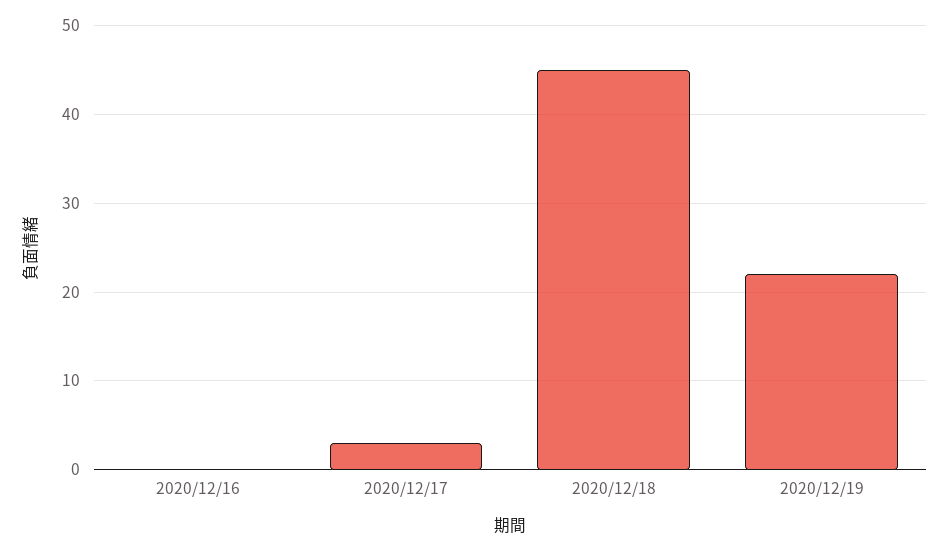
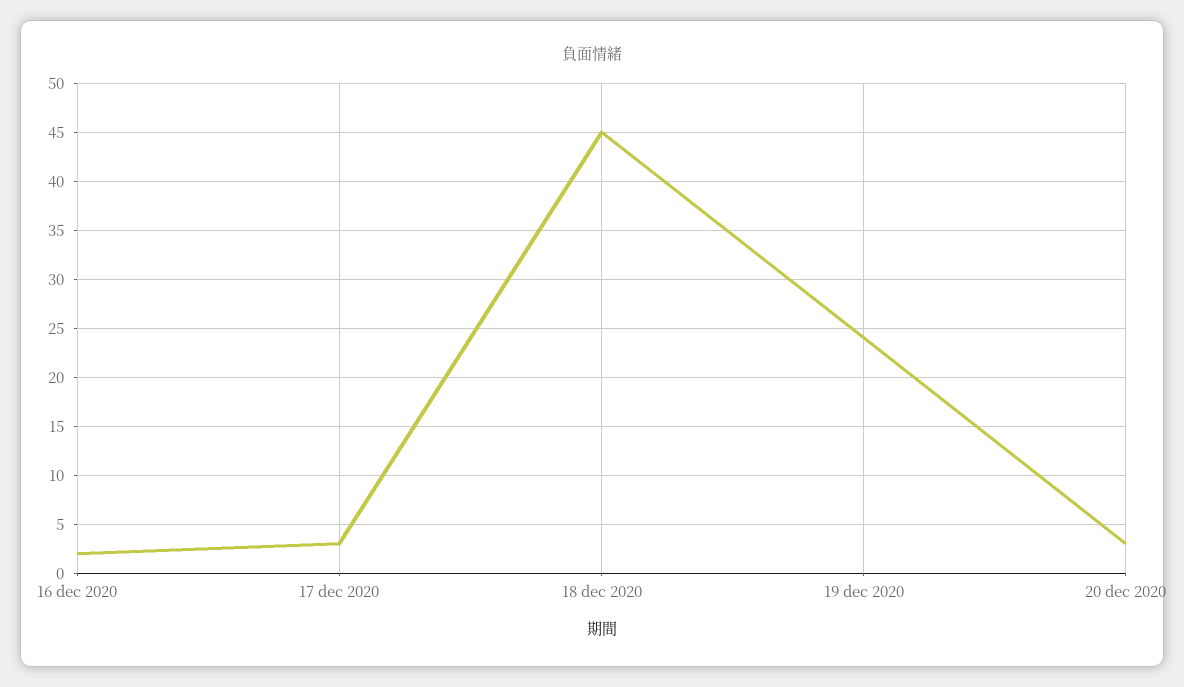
2020/12/16: 0 -> 2
2020/12/19: 22 -> 24
20 dec 2020: none -> 3

